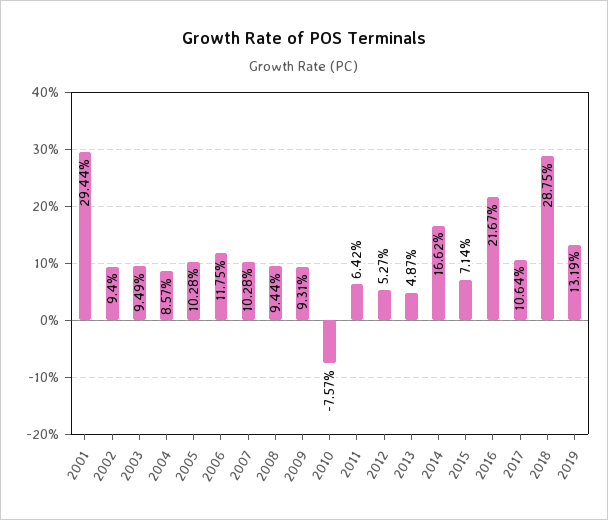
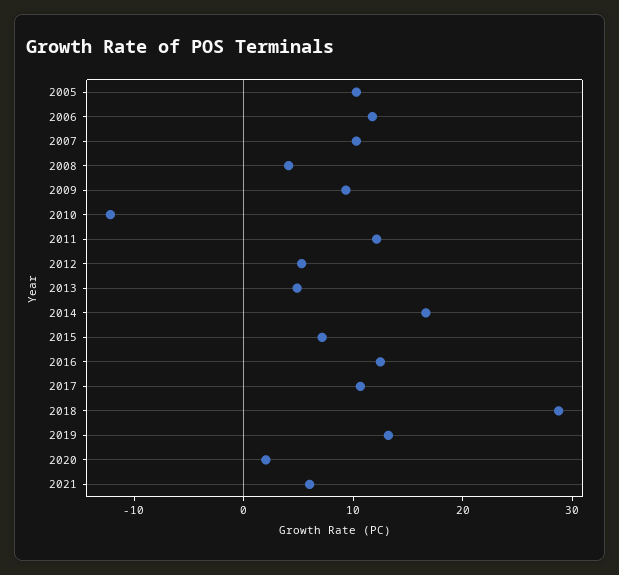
2001: 29.44 -> none
2002: 9.4 -> none
2003: 9.49 -> none
2004: 8.57 -> none
2008: 9.44 -> 4
2010: -7.57 -> -12
2011: 6.42 -> 12
2016: 21.67 -> 12
2020: none -> 2
2021: none -> 6

